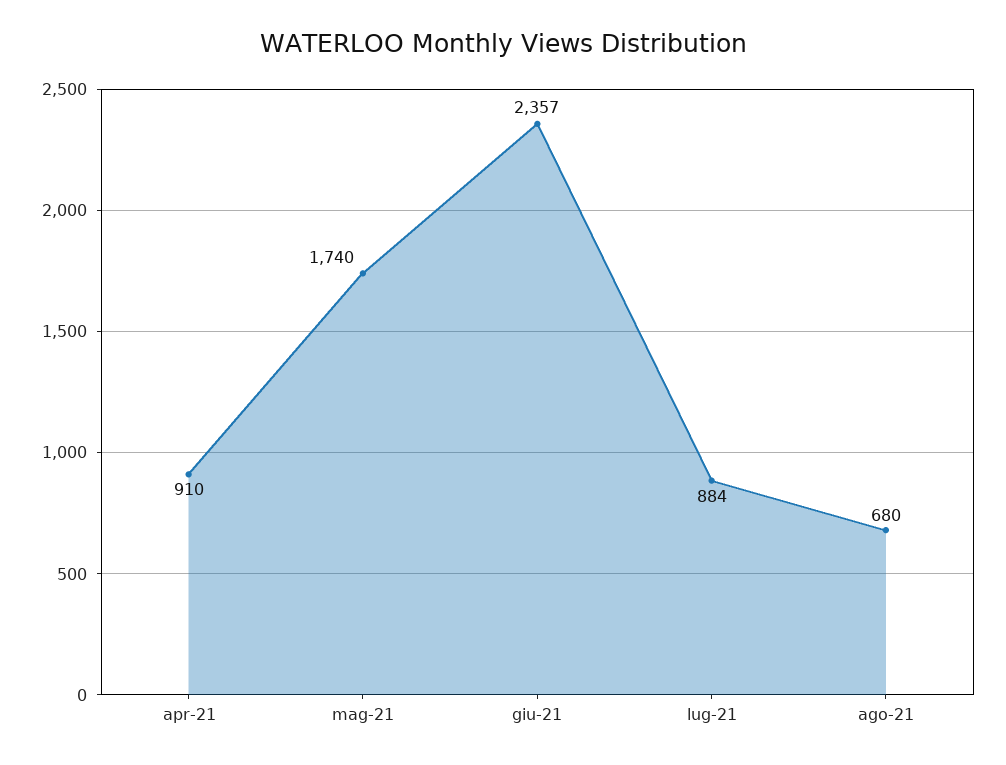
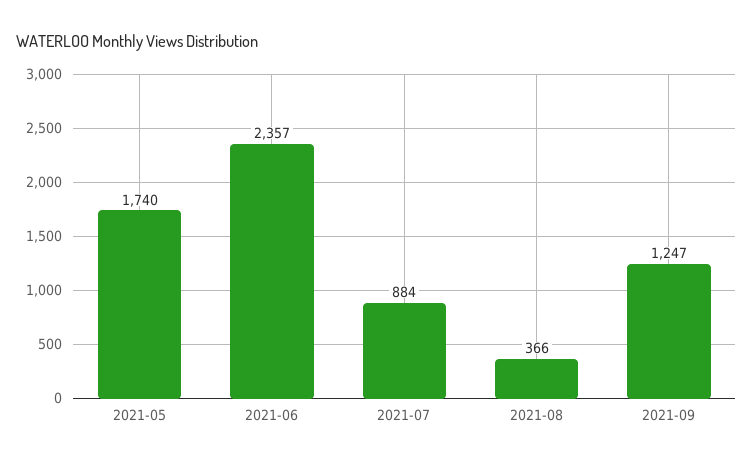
apr-21: 910 -> none
ago-21: 680 -> 366
2021-09: none -> 1247

